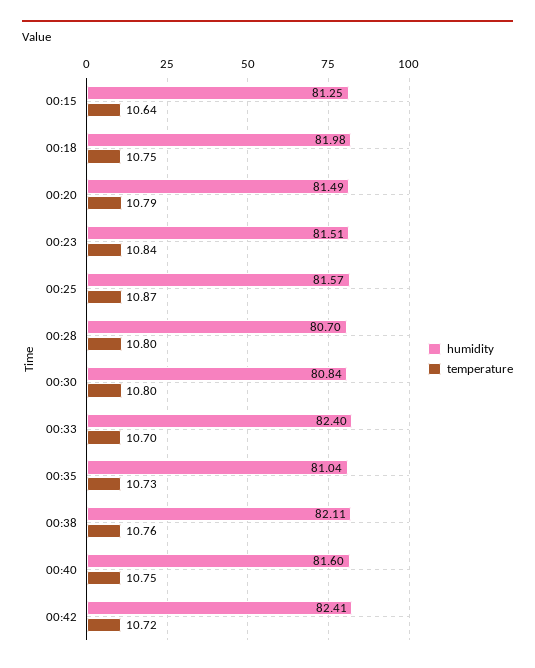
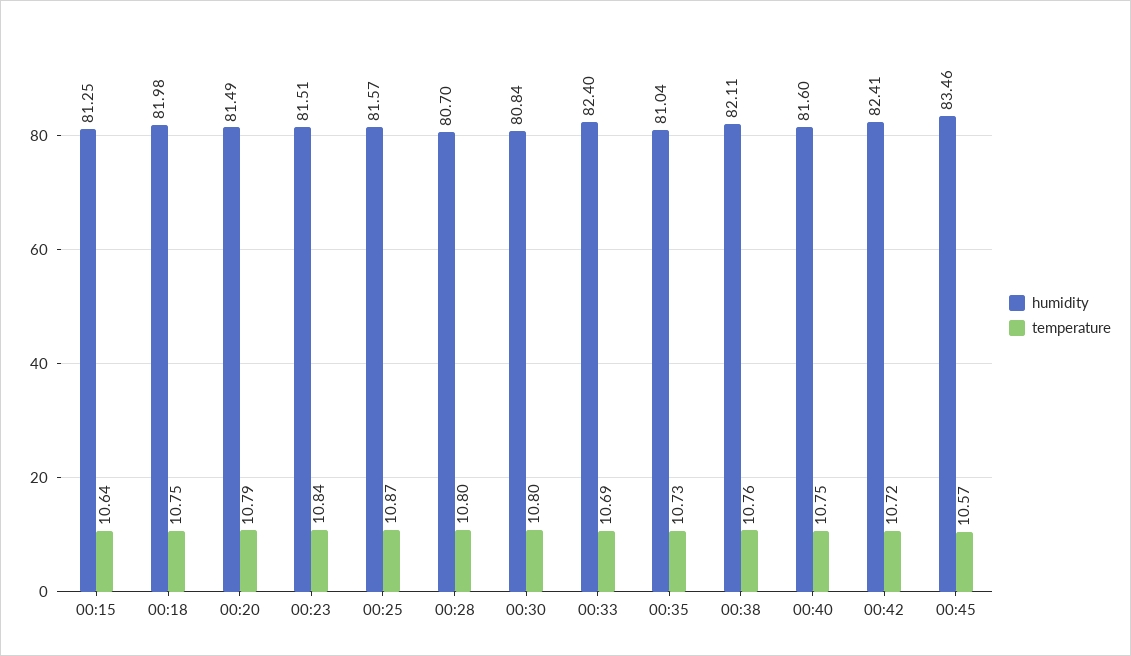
temperature, 00:33: 10.7 -> 10.69
humidity, 00:45: none -> 83.46
temperature, 00:45: none -> 10.57

